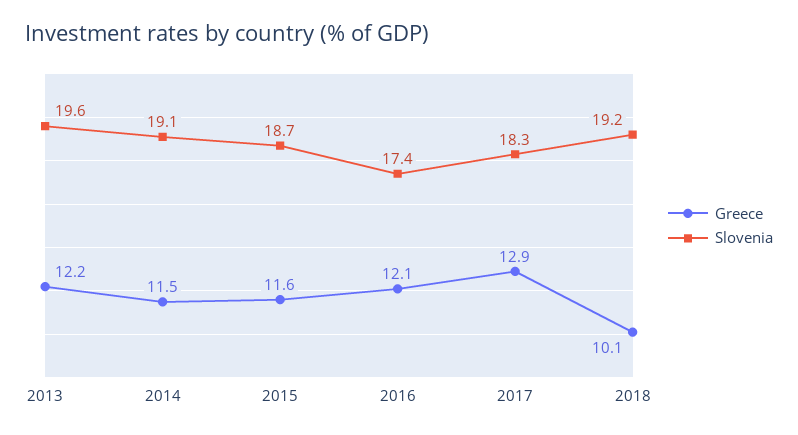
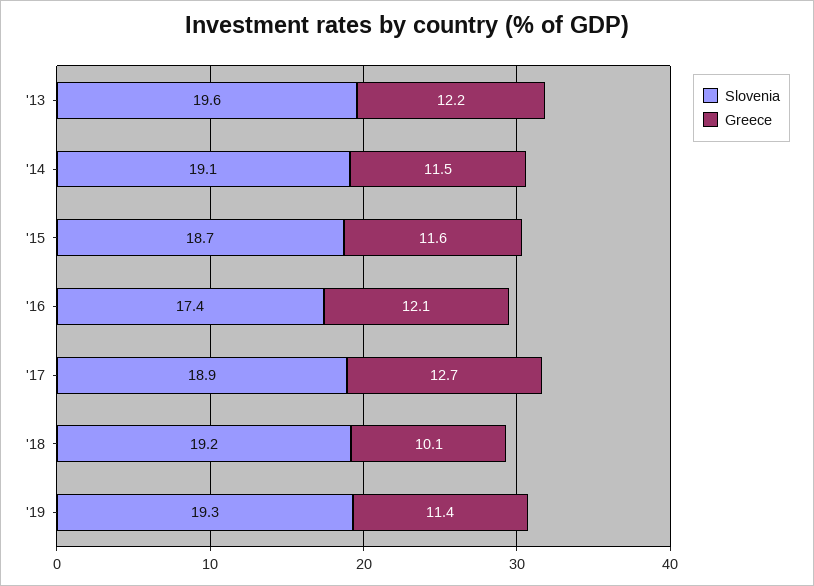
Greece, 2017: 12.9 -> 12.7
Slovenia, 2017: 18.3 -> 18.9
Slovenia, '19: none -> 19.3
Greece, '19: none -> 11.4

